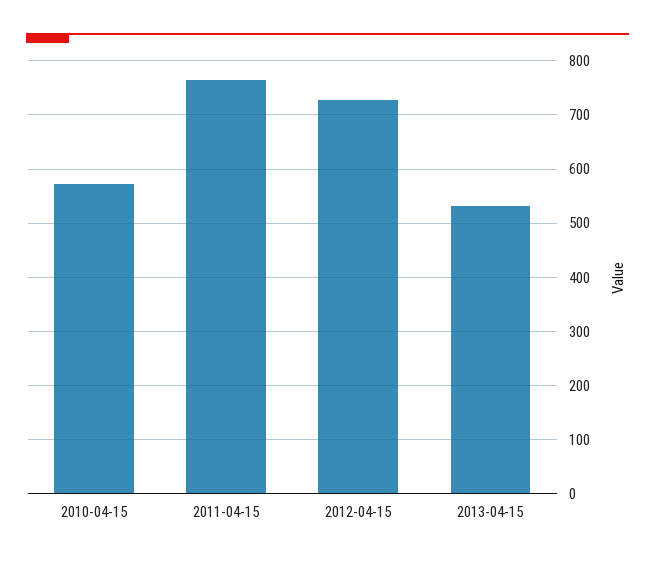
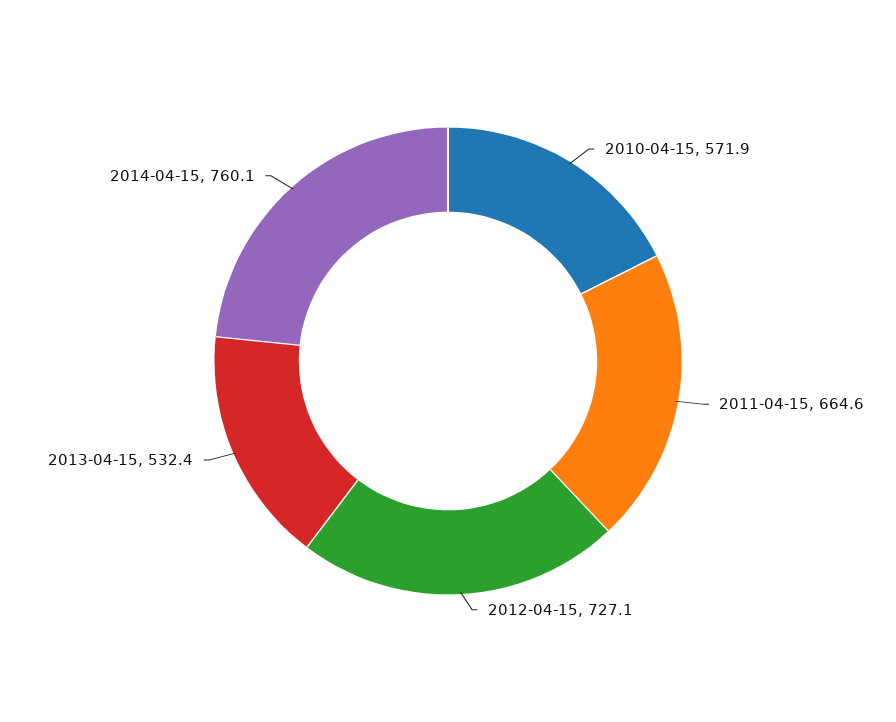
2011-04-15: 760 -> 664.6
2014-04-15: none -> 760.1

